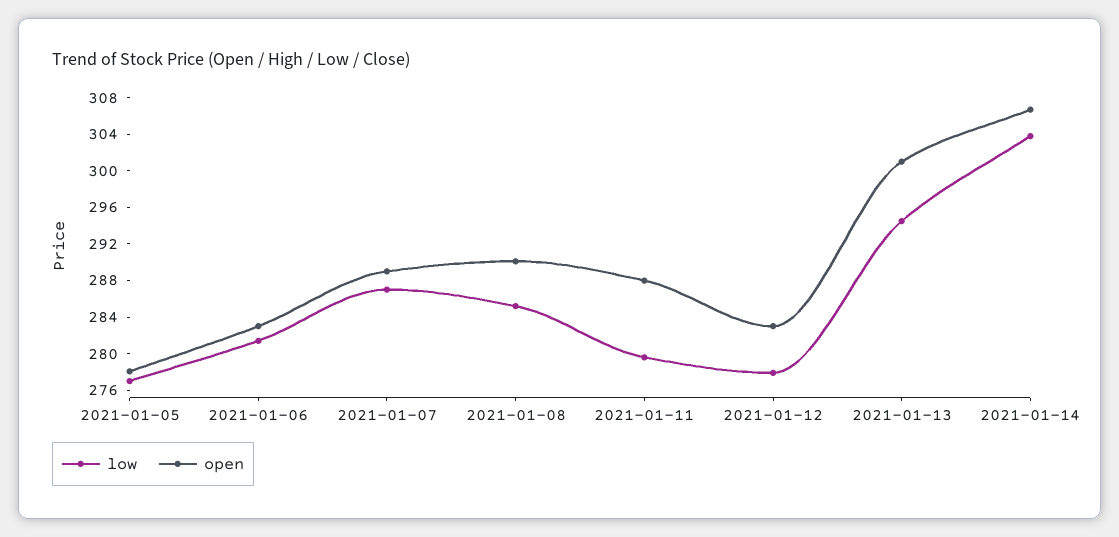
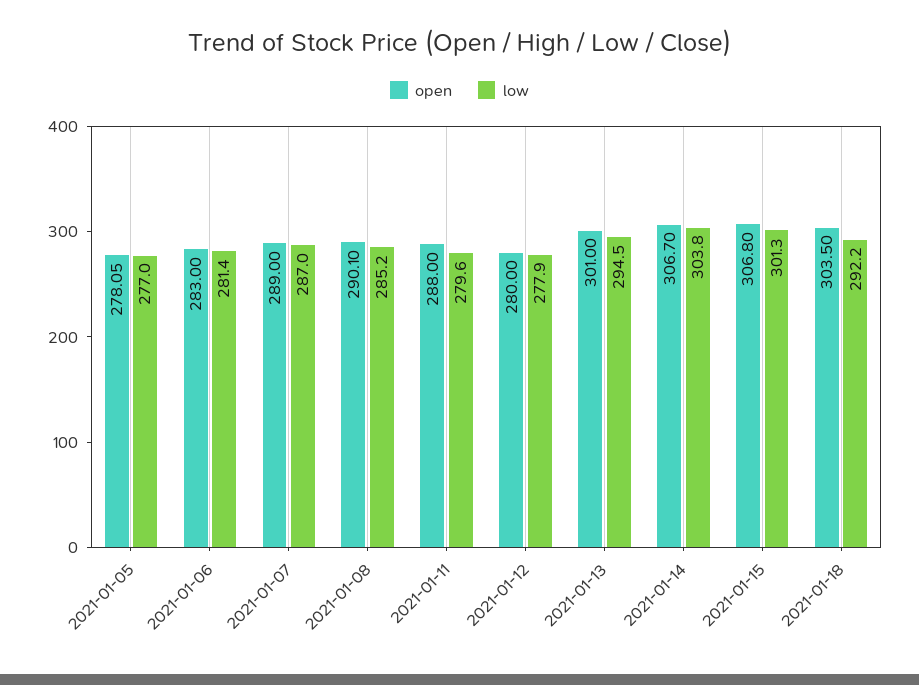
open, 2021-01-12: 283 -> 280
open, 2021-01-15: none -> 306.8
low, 2021-01-15: none -> 301.3
open, 2021-01-18: none -> 303.5
low, 2021-01-18: none -> 292.2

